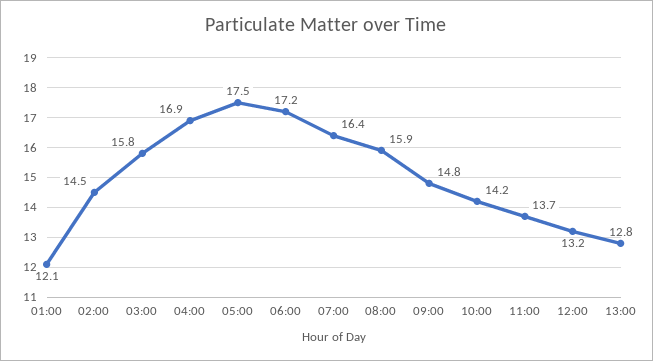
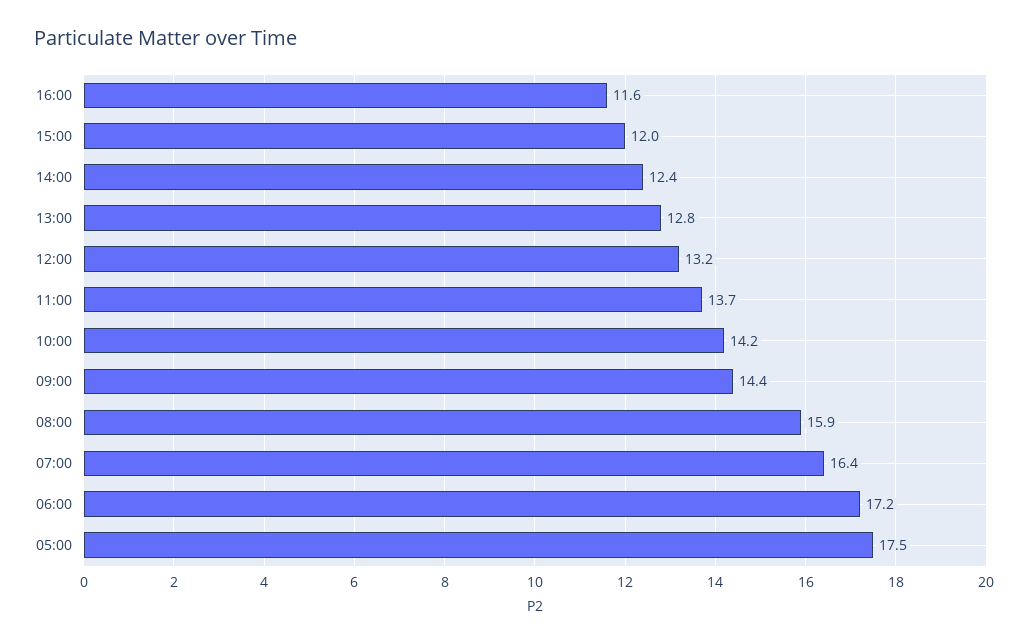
01:00: 12.1 -> none
02:00: 14.5 -> none
03:00: 15.8 -> none
04:00: 16.9 -> none
09:00: 14.8 -> 14.4
16:00: none -> 11.6
15:00: none -> 12
14:00: none -> 12.4

